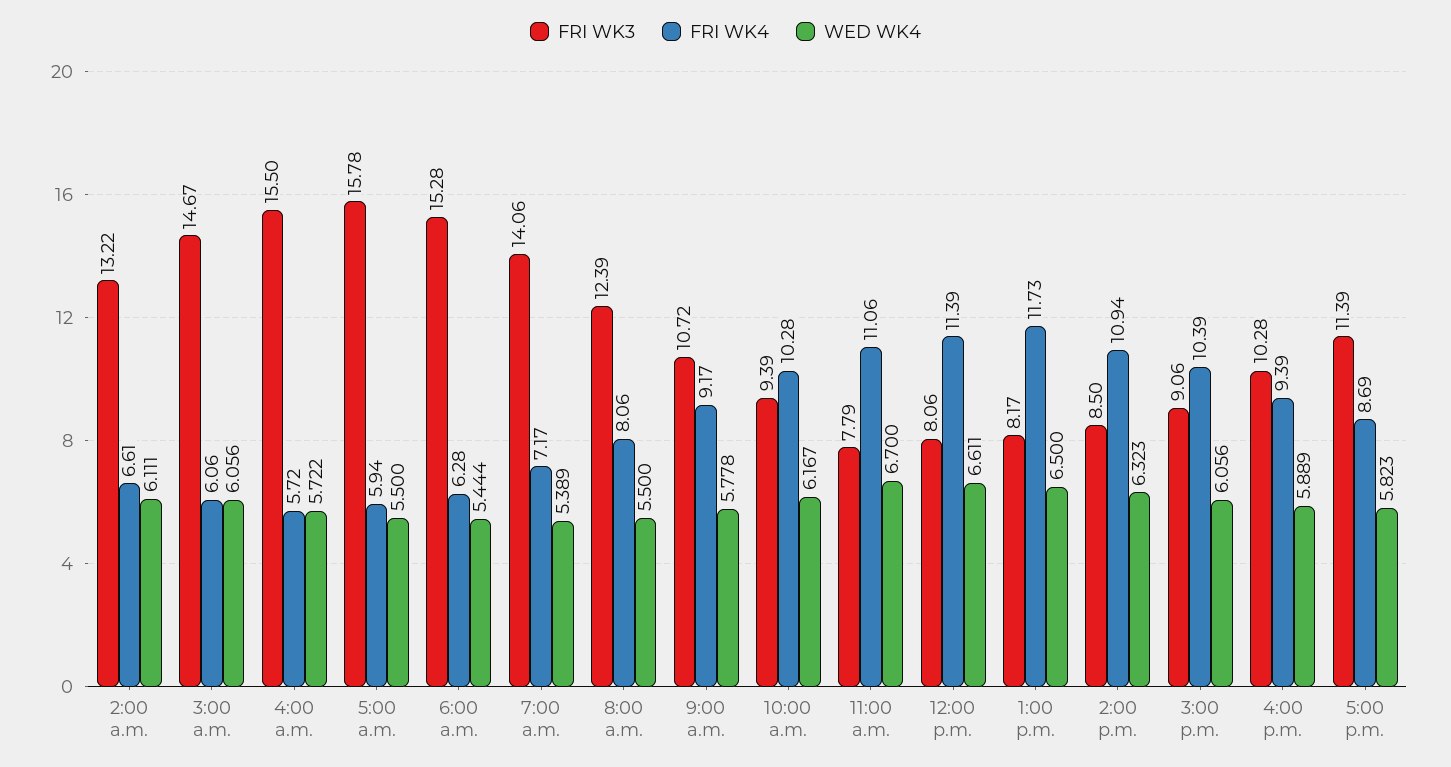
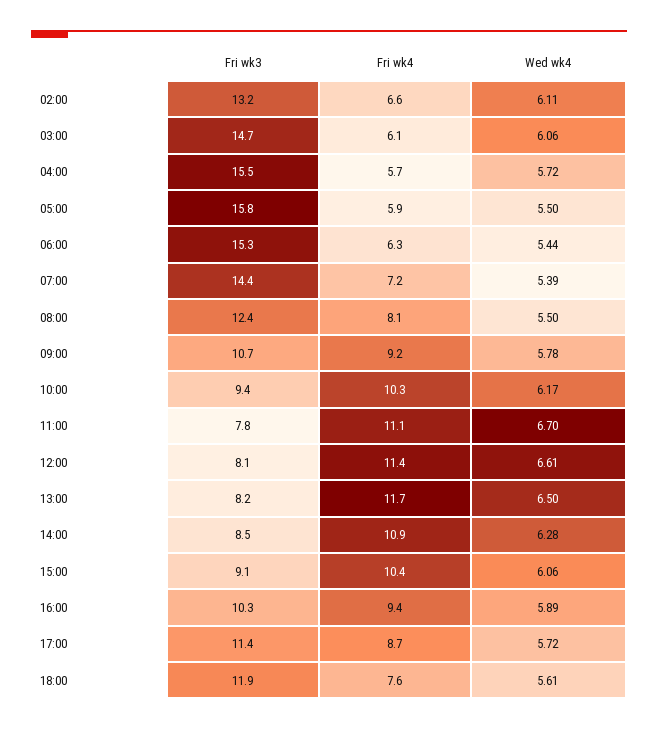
FRI WK3, 7:00 a.m.: 14.06 -> 14.4
WED WK4, 2:00 p.m.: 6.323 -> 6.28
WED WK4, 5:00 p.m.: 5.823 -> 5.72
FRI WK3, 18:00: none -> 11.9
FRI WK4, 18:00: none -> 7.6
WED WK4, 18:00: none -> 5.61

